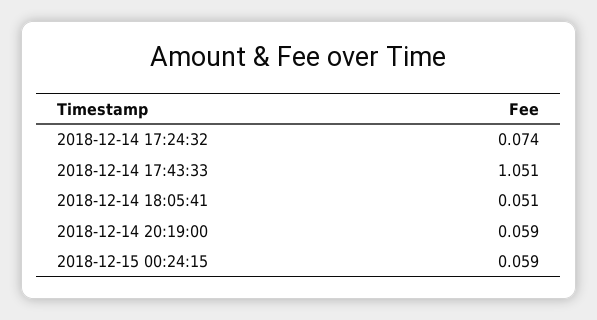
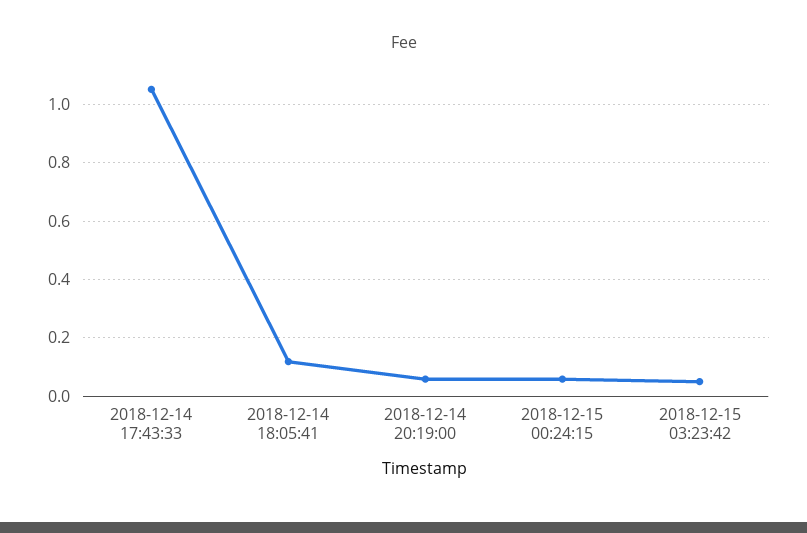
2018-12-14 17:24:32: 0.074 -> none
2018-12-14 18:05:41: 0.051 -> 0.125
2018-12-15 03:23:42: none -> 0.05

